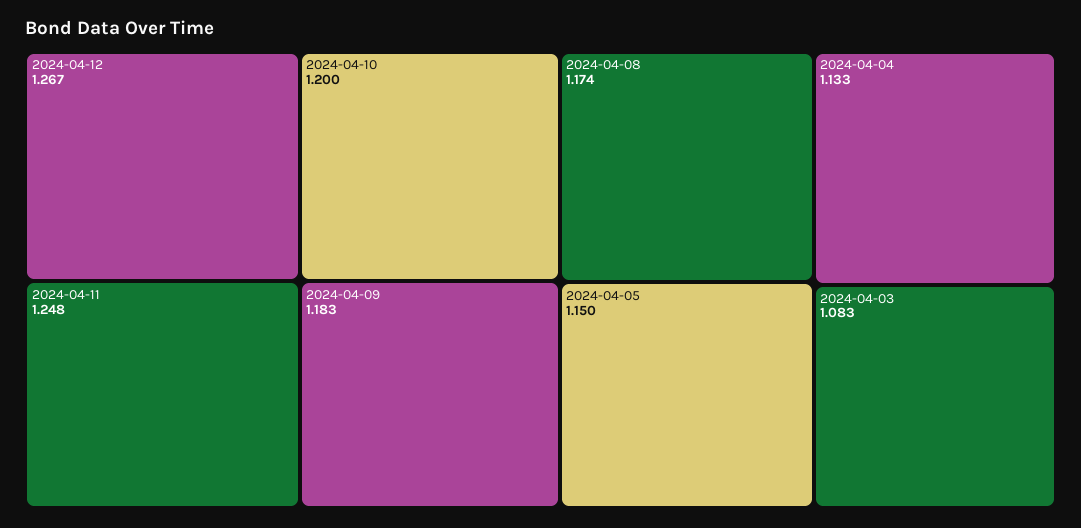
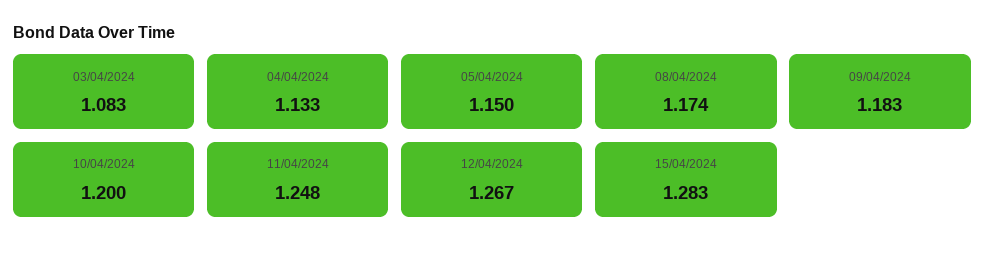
15/04/2024: none -> 1.283

